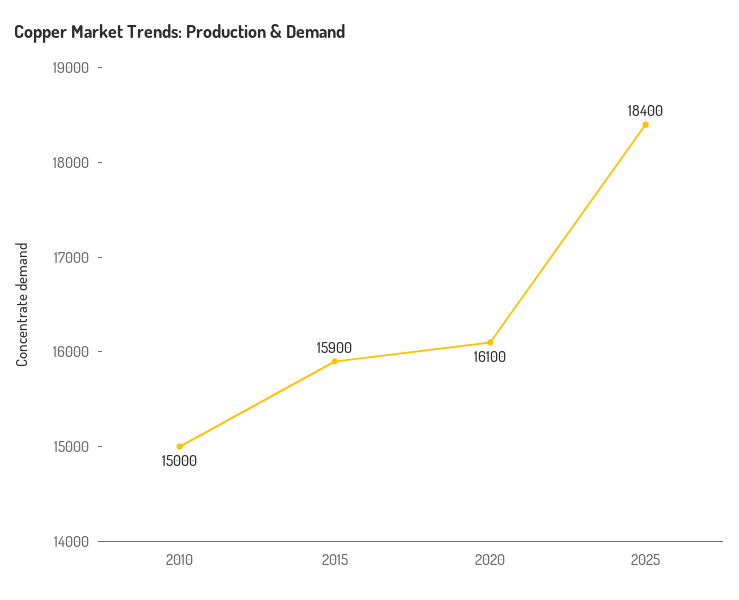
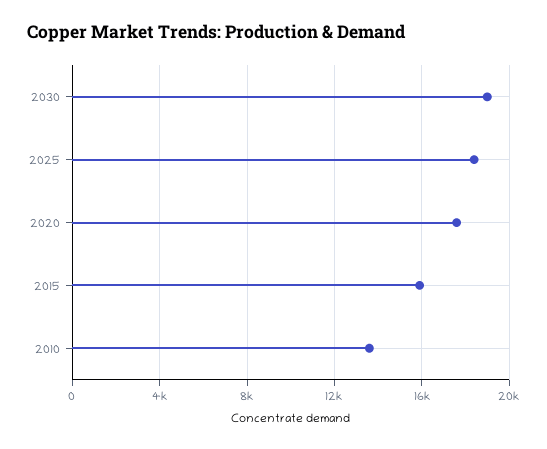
2010: 15000 -> 13500
2020: 16100 -> 17500
2030: none -> 19000

